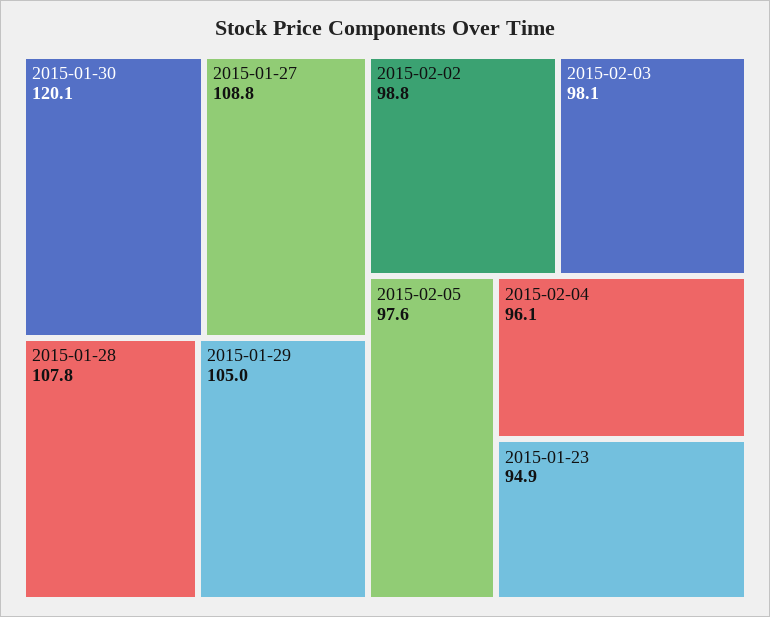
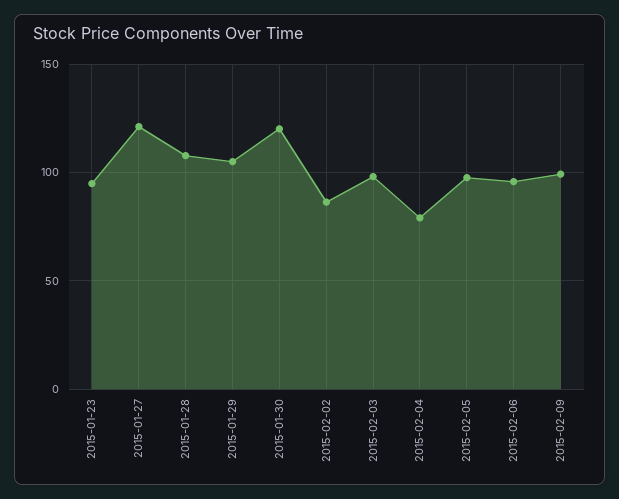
2015-01-27: 108.8 -> 120
2015-02-02: 98.8 -> 85
2015-02-04: 96.1 -> 80
2015-02-06: none -> 95
2015-02-09: none -> 100

